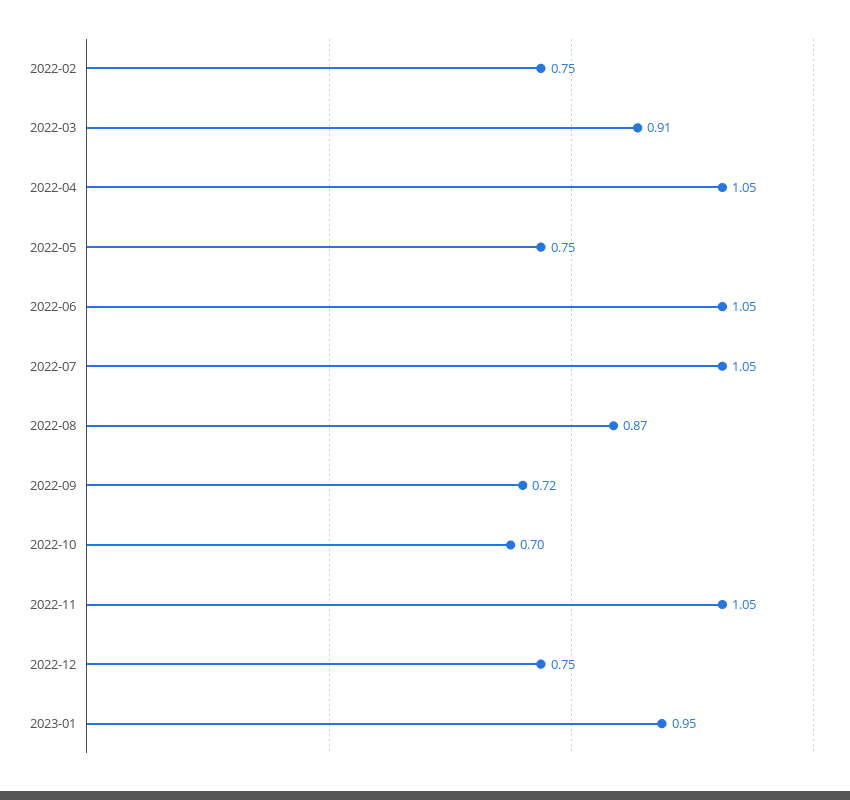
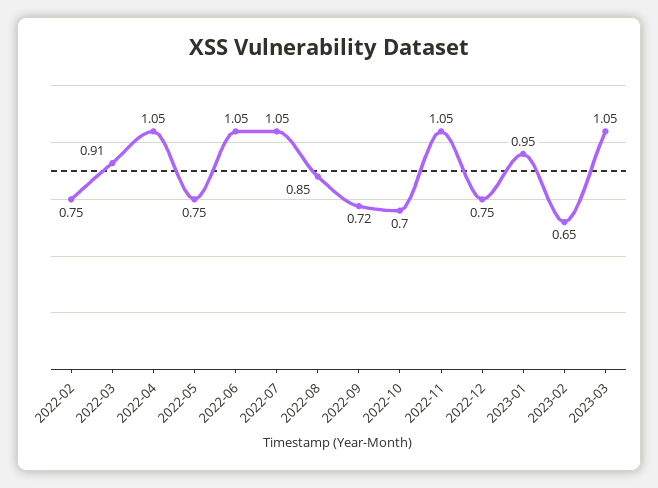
2022-08: 0.87 -> 0.85
2023-02: none -> 0.65
2023-03: none -> 1.05

